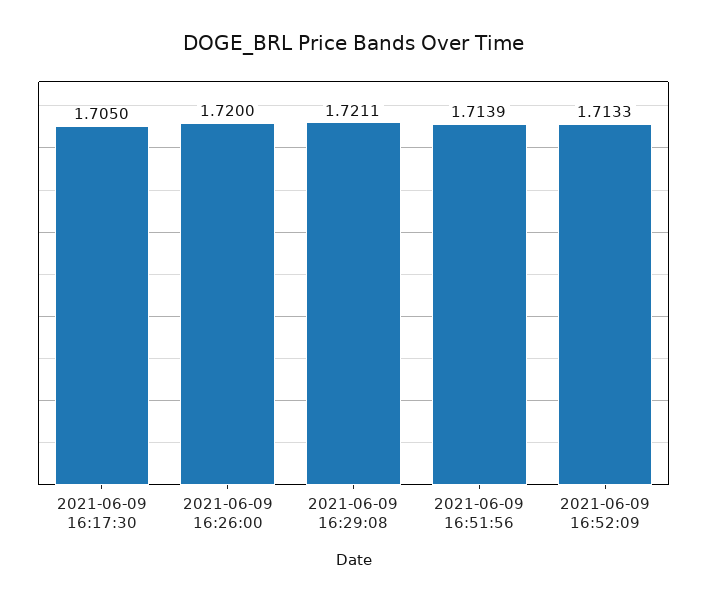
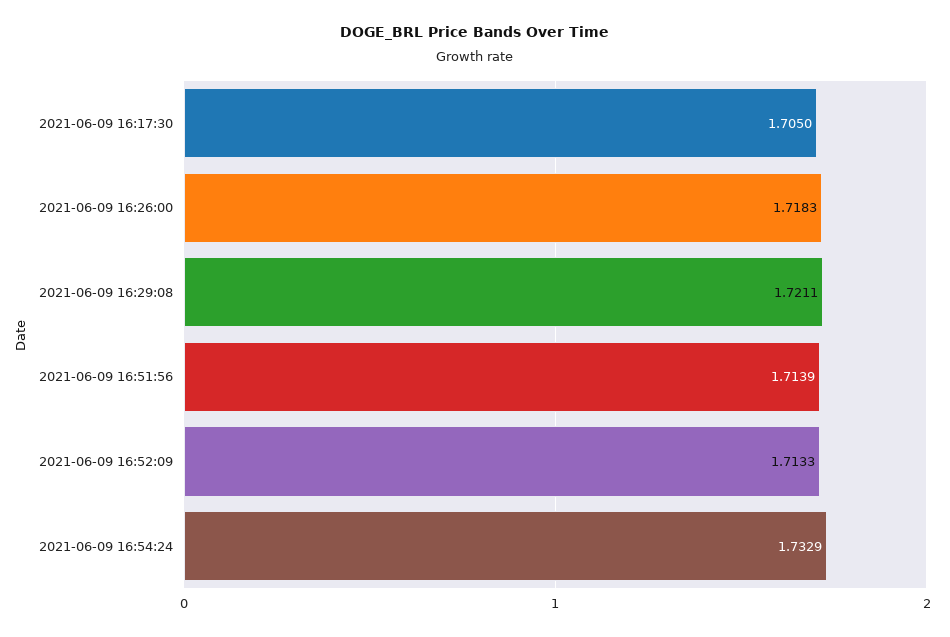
2021-06-09 16:26:00: 1.72 -> 1.7183
2021-06-09 16:54:24: none -> 1.7329

